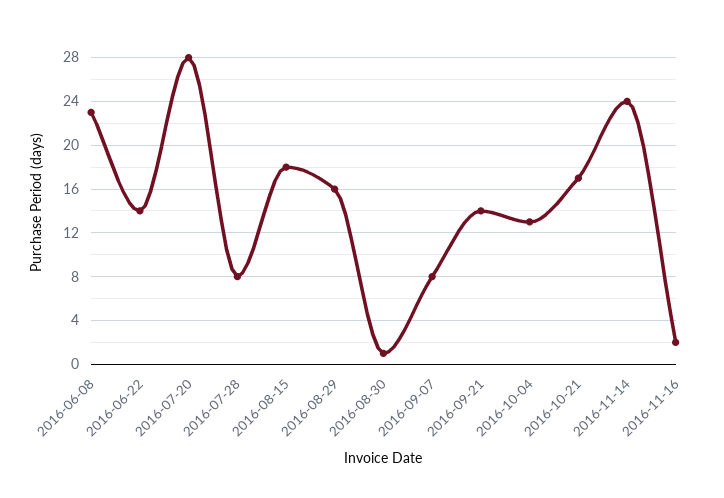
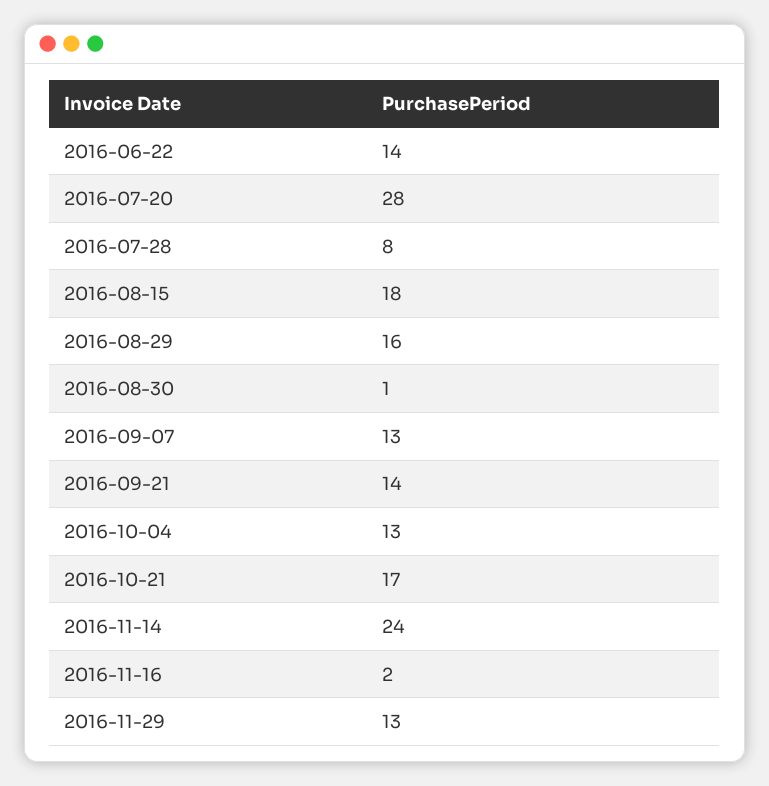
2016-06-08: 23 -> none
2016-09-07: 8 -> 13
2016-11-29: none -> 13

